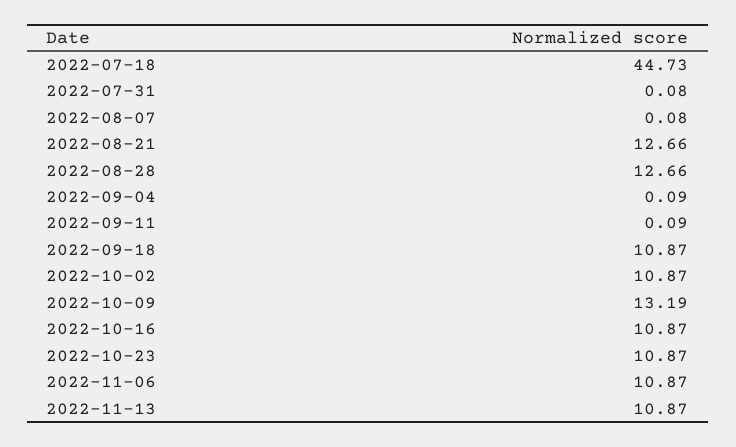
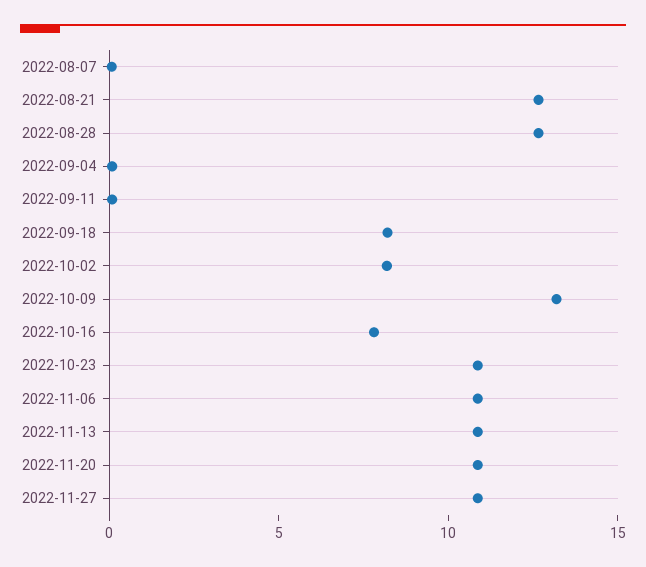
2022-07-18: 44.73 -> none
2022-07-31: 0.08 -> none
2022-09-18: 10.87 -> 8
2022-10-02: 10.87 -> 8
2022-10-16: 10.87 -> 8
2022-11-20: none -> 11
2022-11-27: none -> 11

